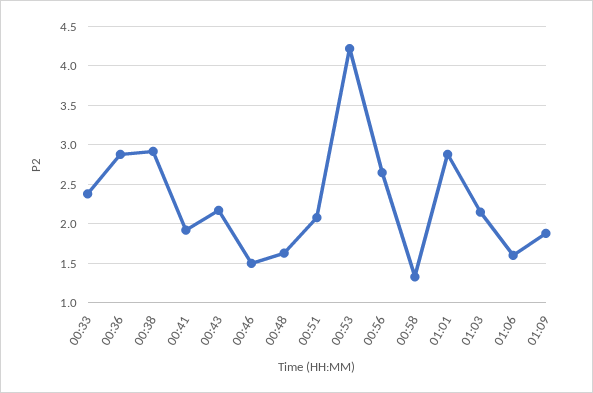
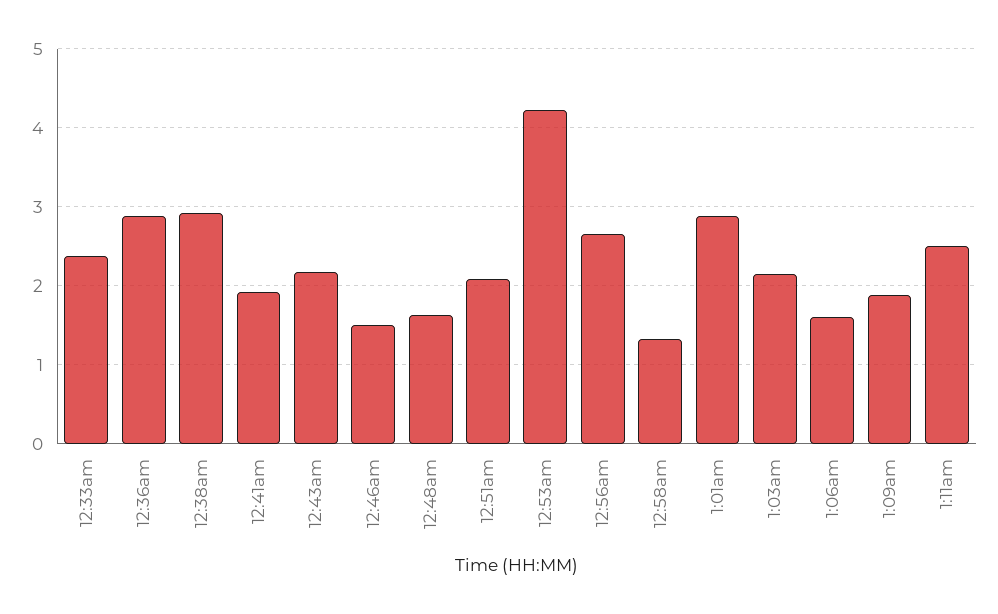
1:11am: none -> 2.5

